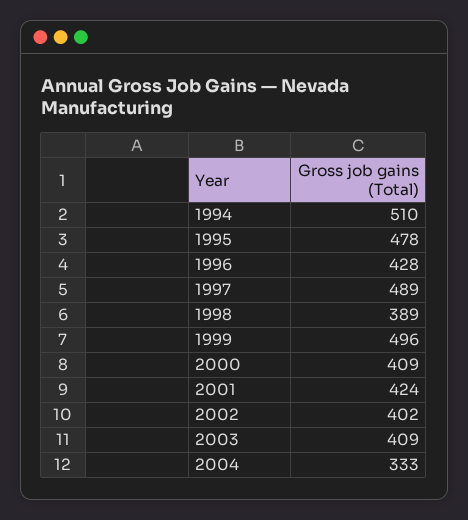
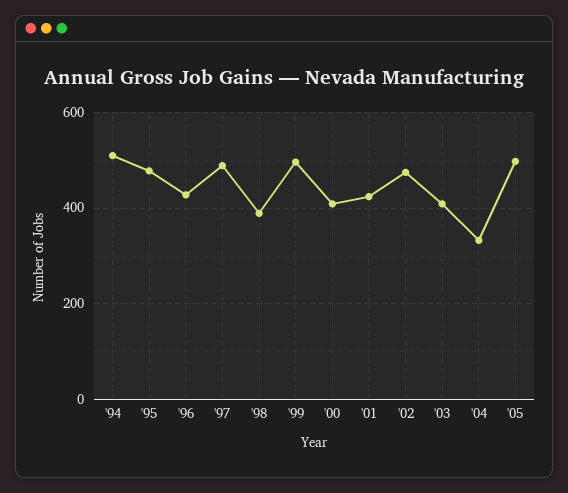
2002: 402 -> 480
'05: none -> 500

